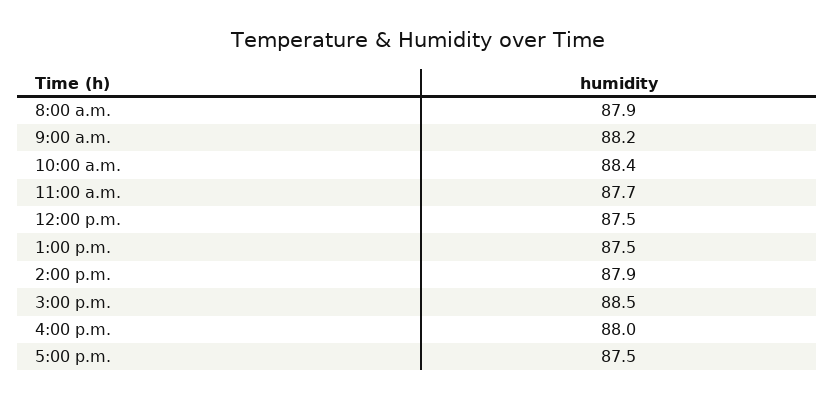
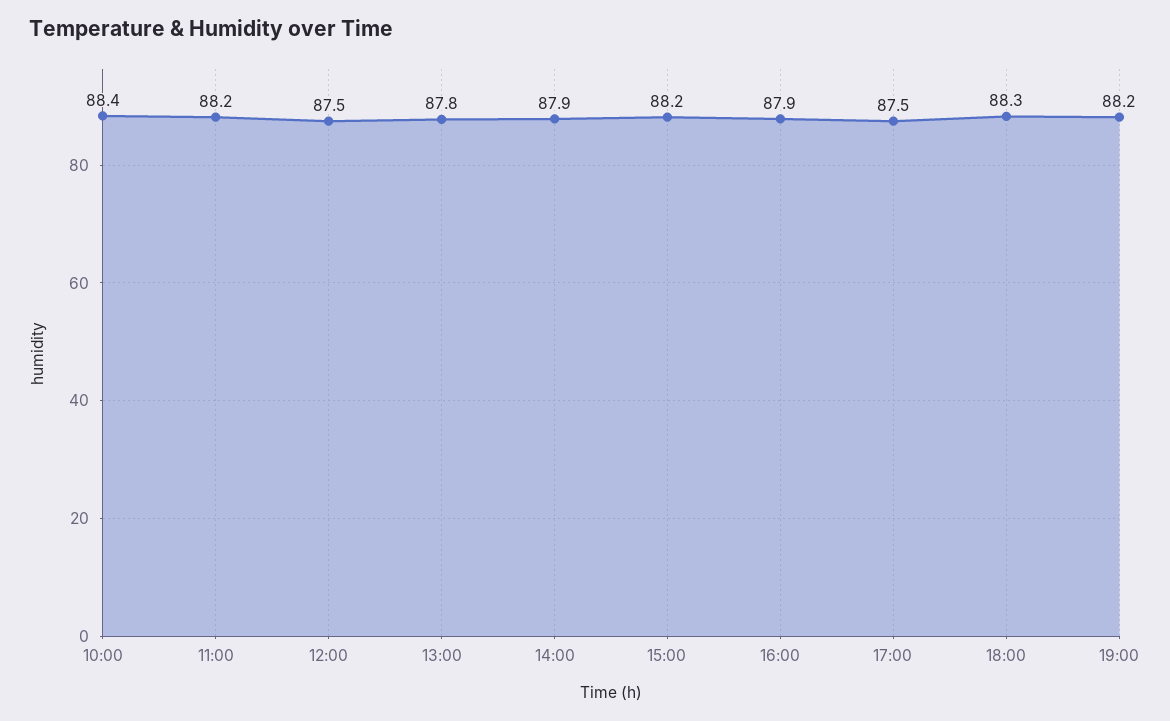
8:00 a.m.: 87.9 -> none
9:00 a.m.: 88.2 -> none
11:00 a.m.: 87.7 -> 88.2
1:00 p.m.: 87.5 -> 87.8
3:00 p.m.: 88.5 -> 88.2
4:00 p.m.: 88 -> 87.9
18:00: none -> 88.3
19:00: none -> 88.2

